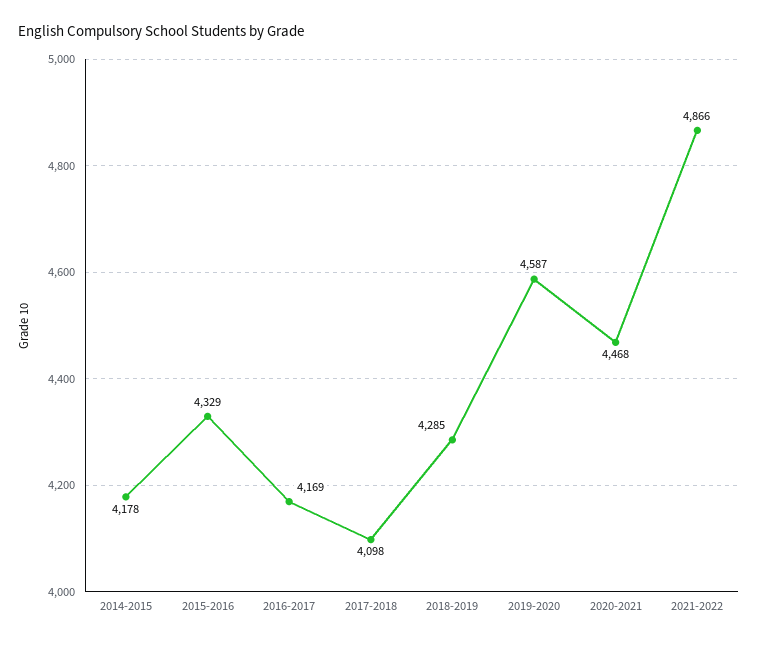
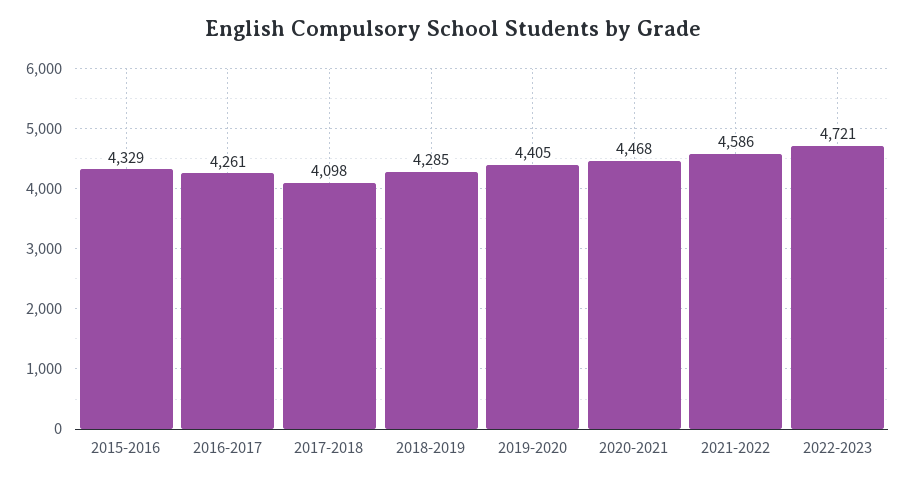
2014-2015: 4178 -> none
2016-2017: 4169 -> 4261
2019-2020: 4587 -> 4405
2021-2022: 4866 -> 4586
2022-2023: none -> 4721

